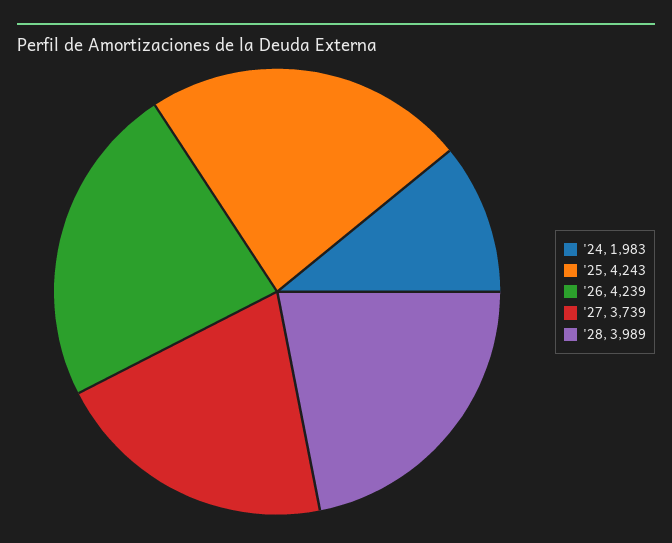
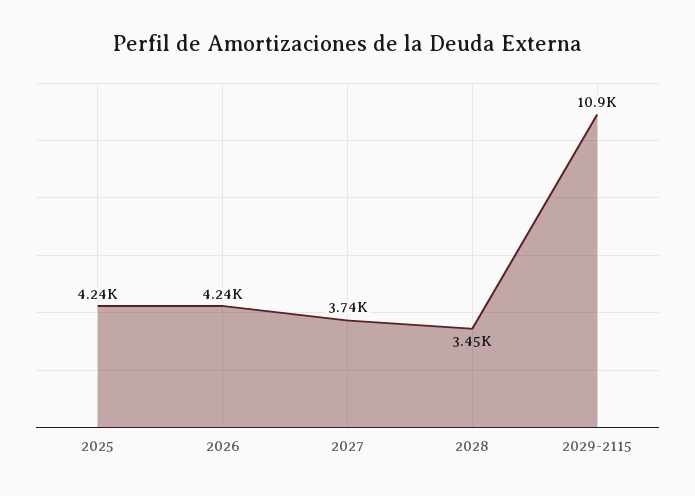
'24: 1983 -> none
'28: 3989 -> 3450
2029-2115: none -> 10900

